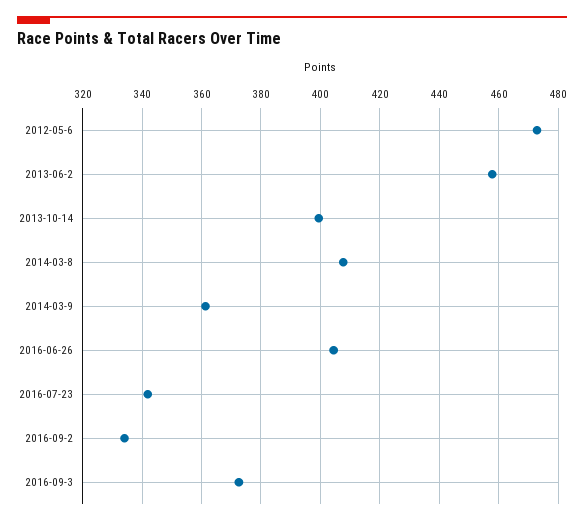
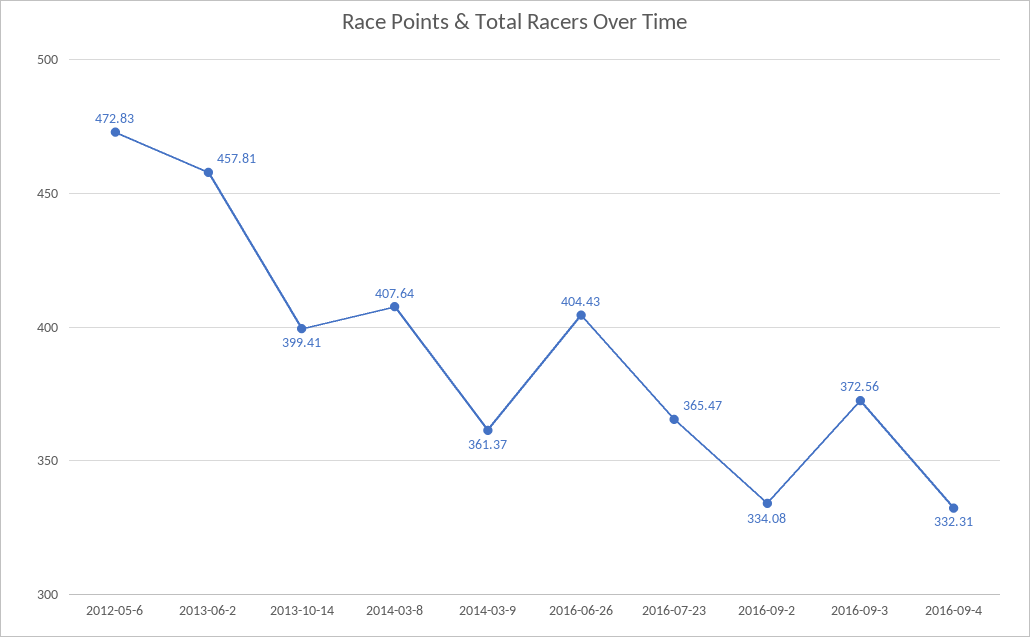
2016-07-23: 342.5 -> 365.47
2016-09-4: none -> 332.31

